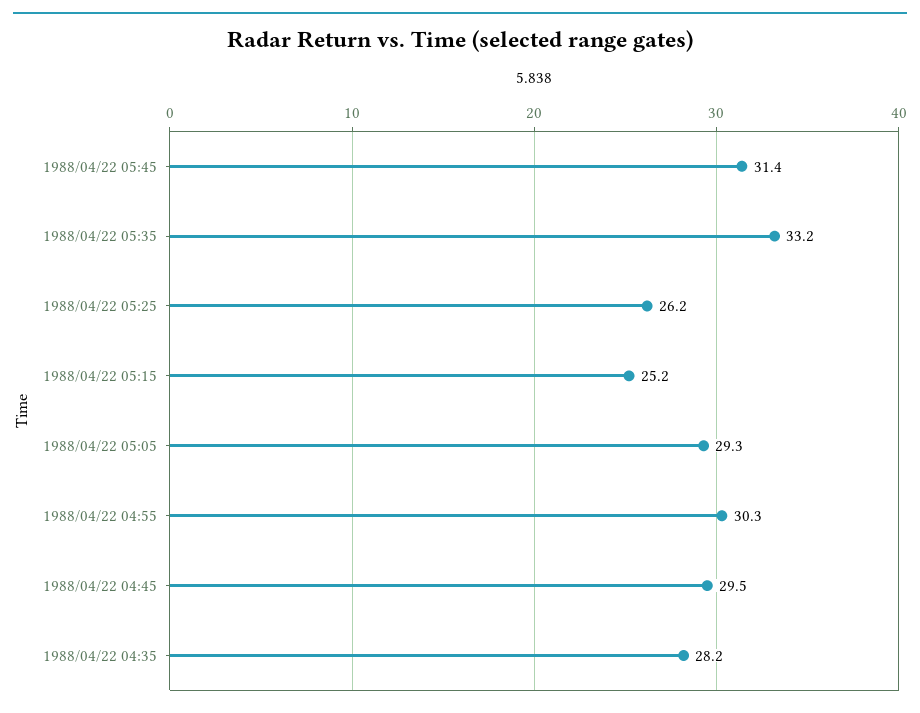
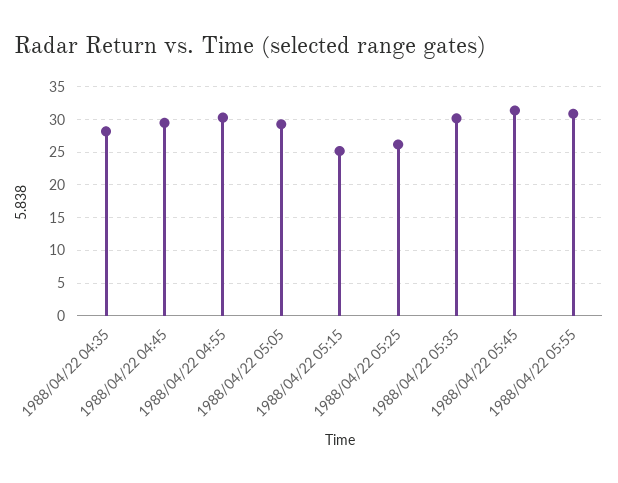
1988/04/22 05:35: 33.2 -> 30
1988/04/22 05:55: none -> 31

